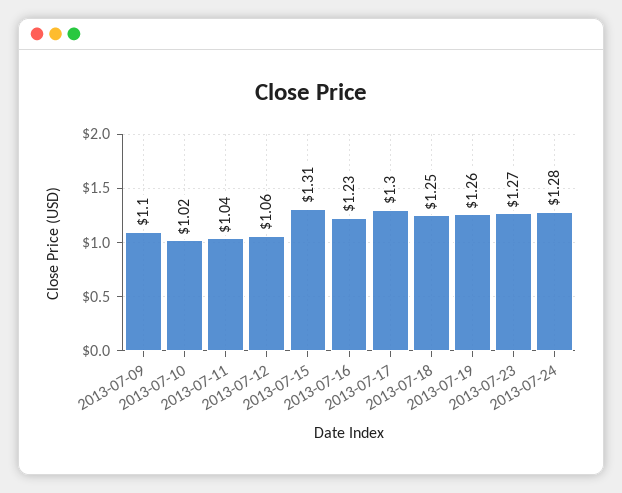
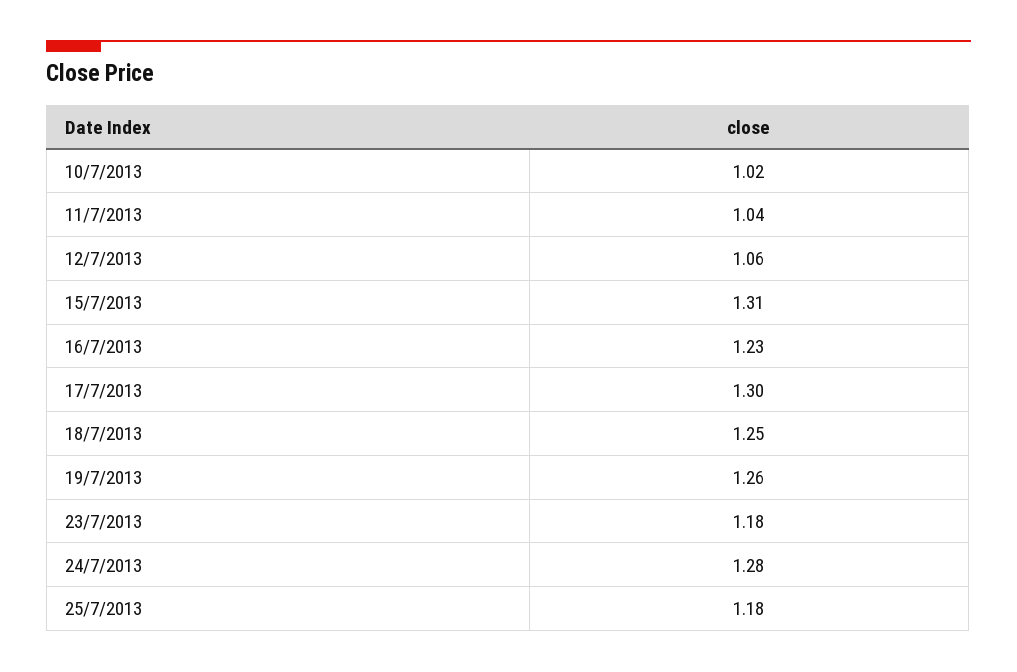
2013-07-09: 1.1 -> none
2013-07-23: 1.27 -> 1.18
25/7/2013: none -> 1.18

